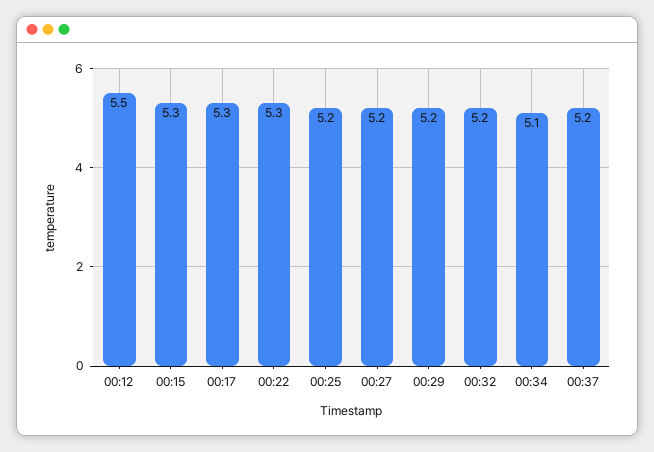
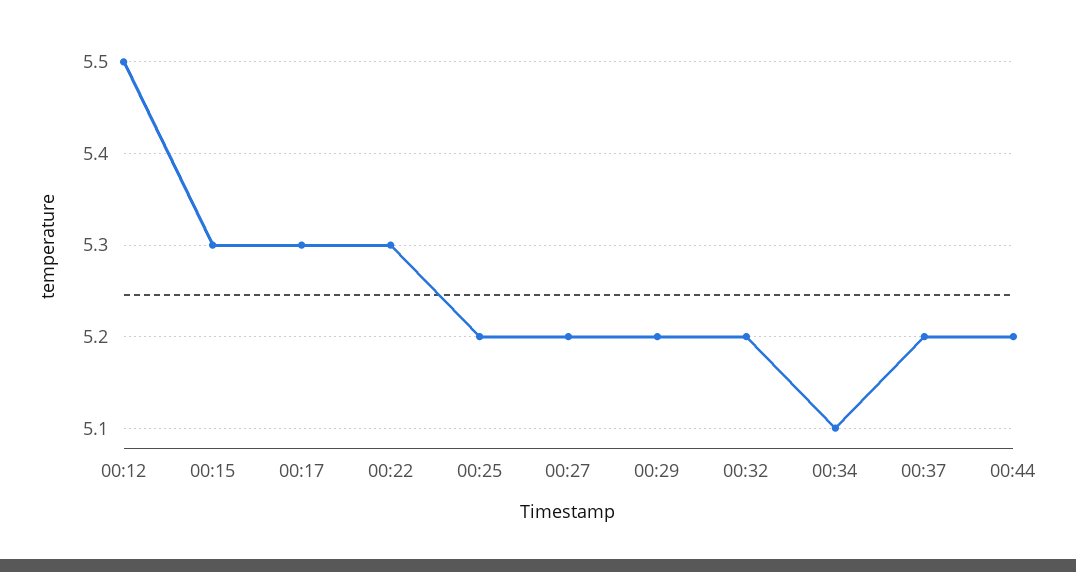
00:44: none -> 5.2

